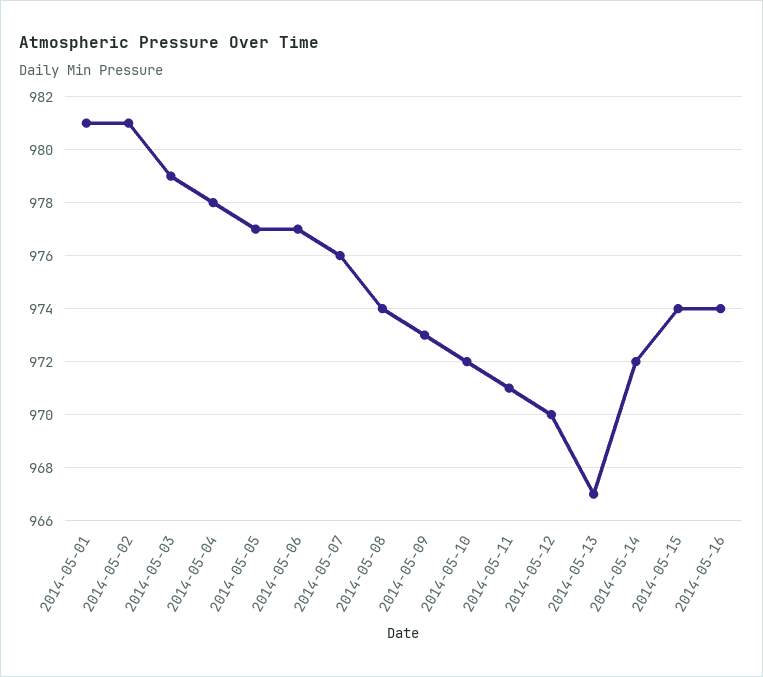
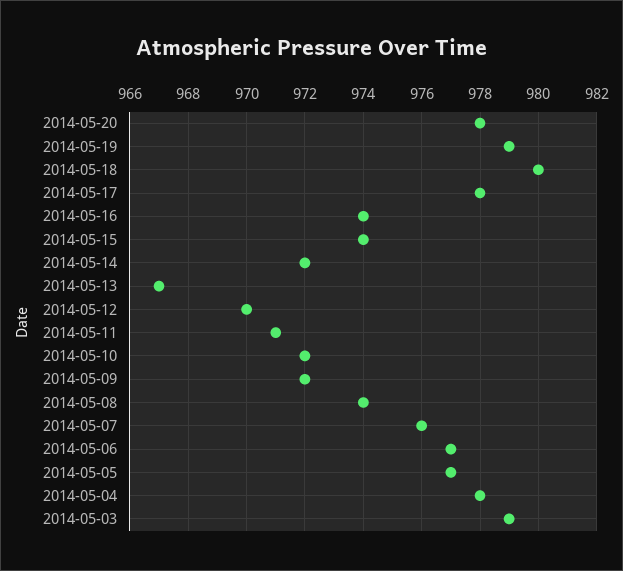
2014-05-01: 981 -> none
2014-05-02: 981 -> none
2014-05-09: 973 -> 972
2014-05-20: none -> 978
2014-05-19: none -> 979
2014-05-18: none -> 980
2014-05-17: none -> 978

